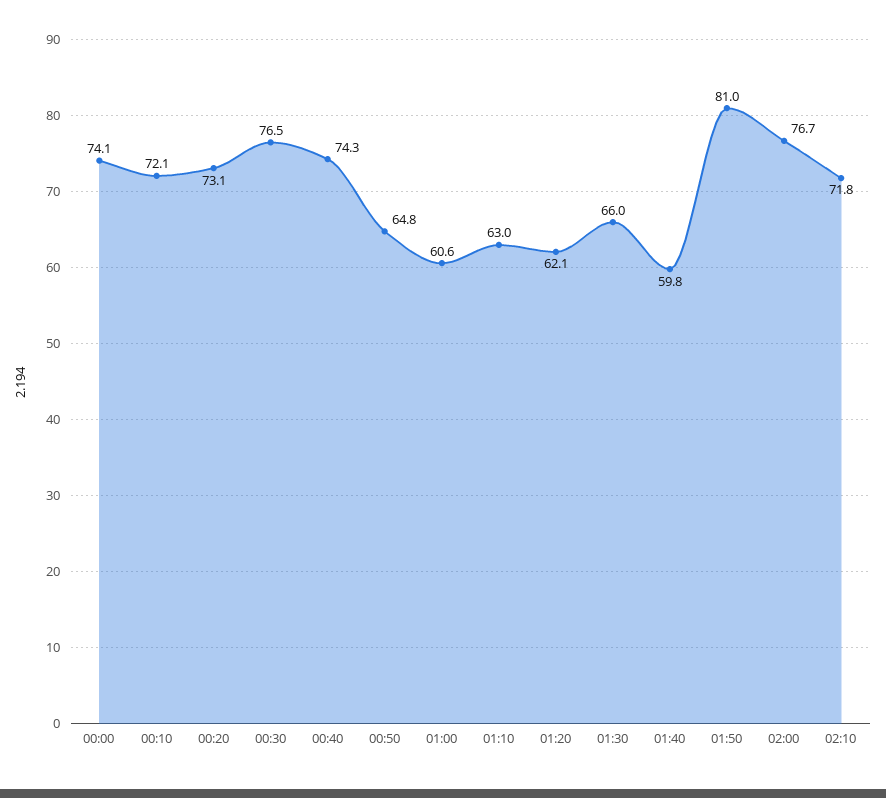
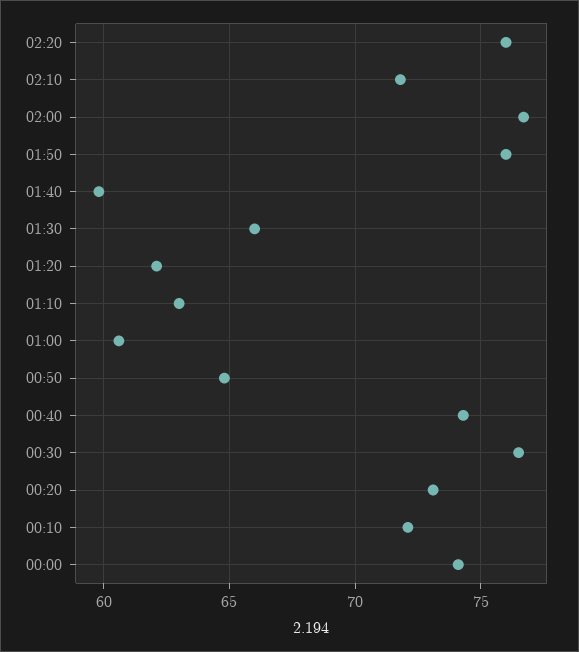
01:50: 81 -> 76
02:20: none -> 76

